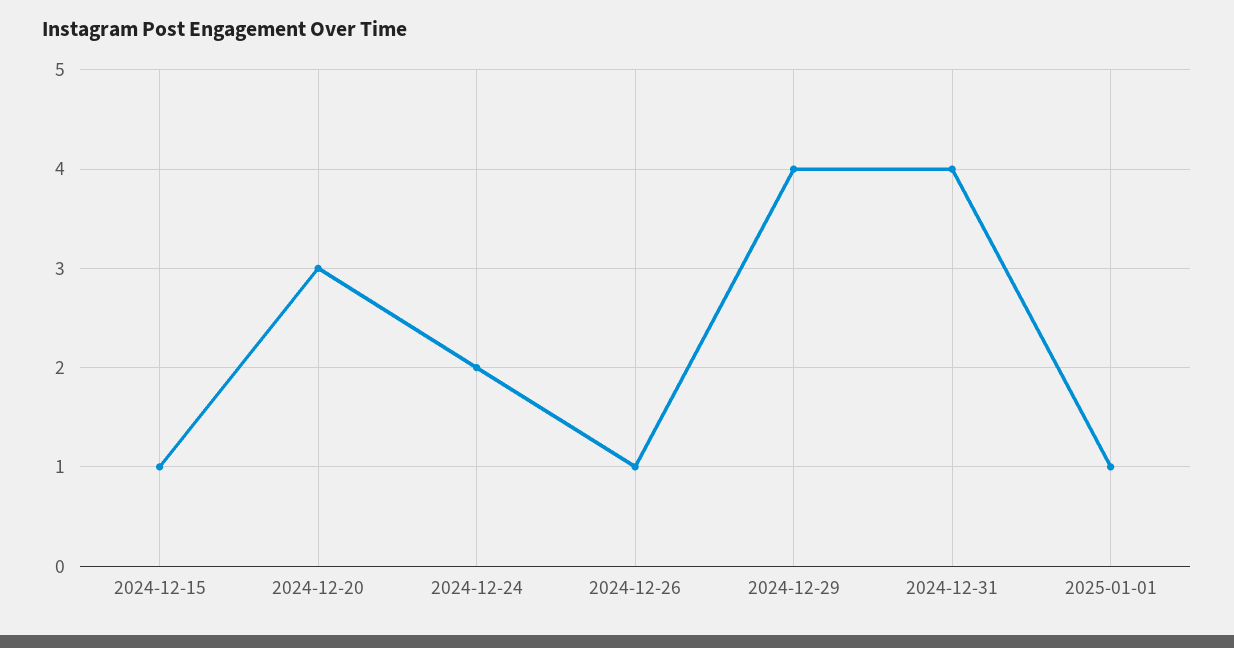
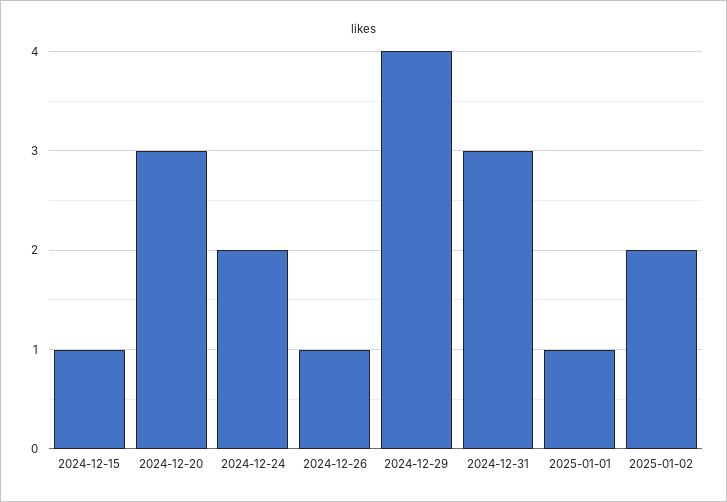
2024-12-31: 4 -> 3
2025-01-02: none -> 2

